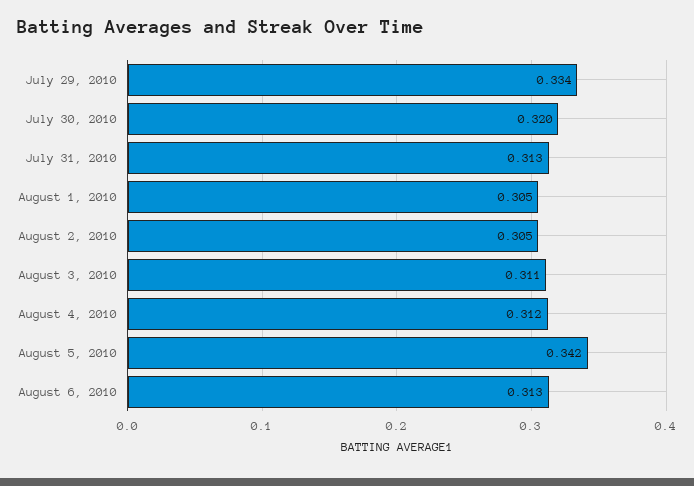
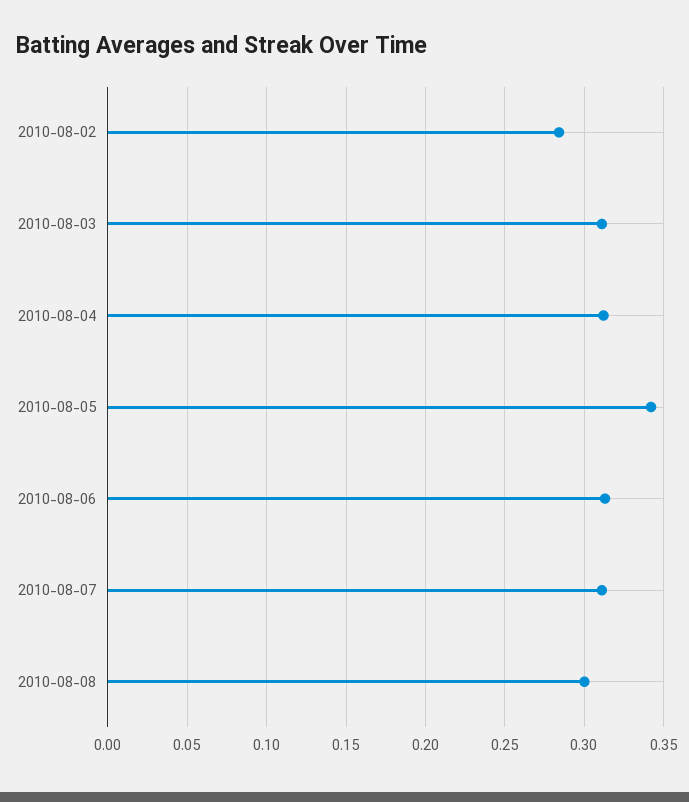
July 29, 2010: 0.334 -> none
July 30, 2010: 0.32 -> none
July 31, 2010: 0.313 -> none
August 1, 2010: 0.305 -> none
August 2, 2010: 0.305 -> 0.285
2010-08-07: none -> 0.31
2010-08-08: none -> 0.3

